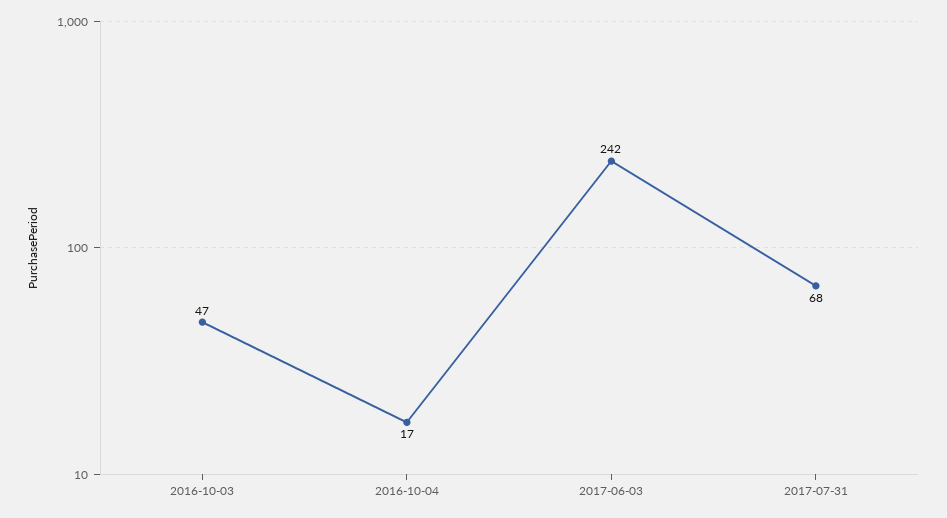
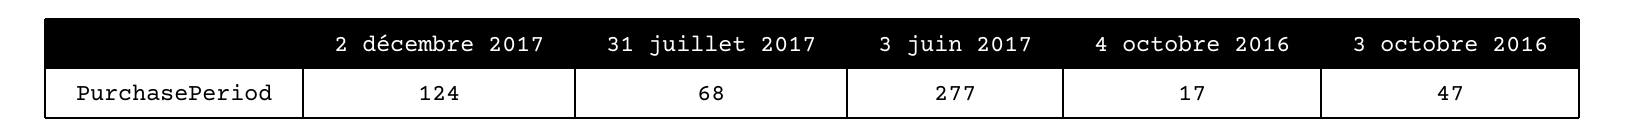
2017-06-03: 242 -> 277
2 décembre 2017: none -> 124

